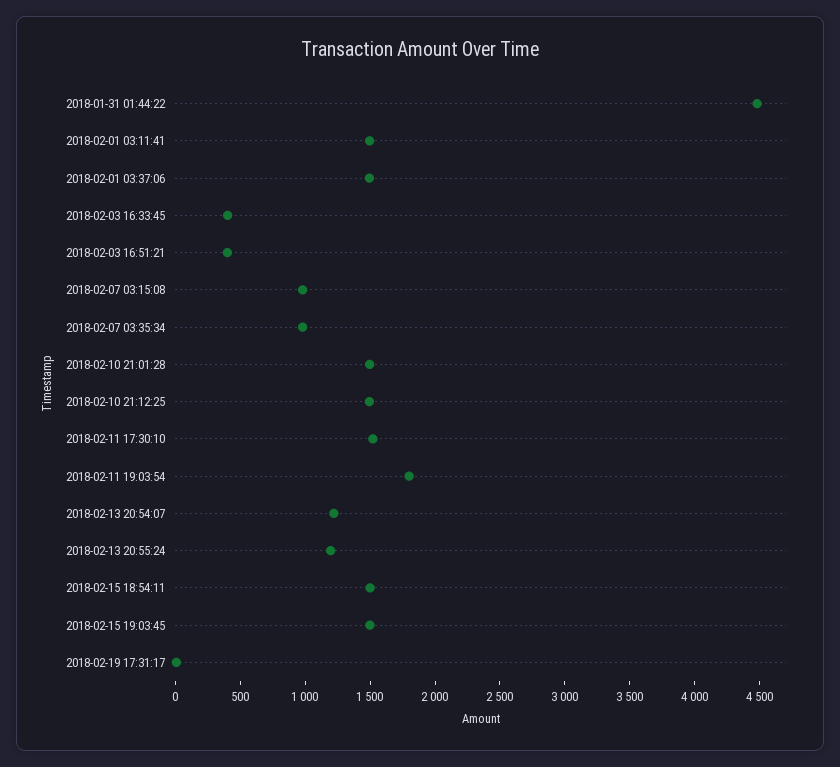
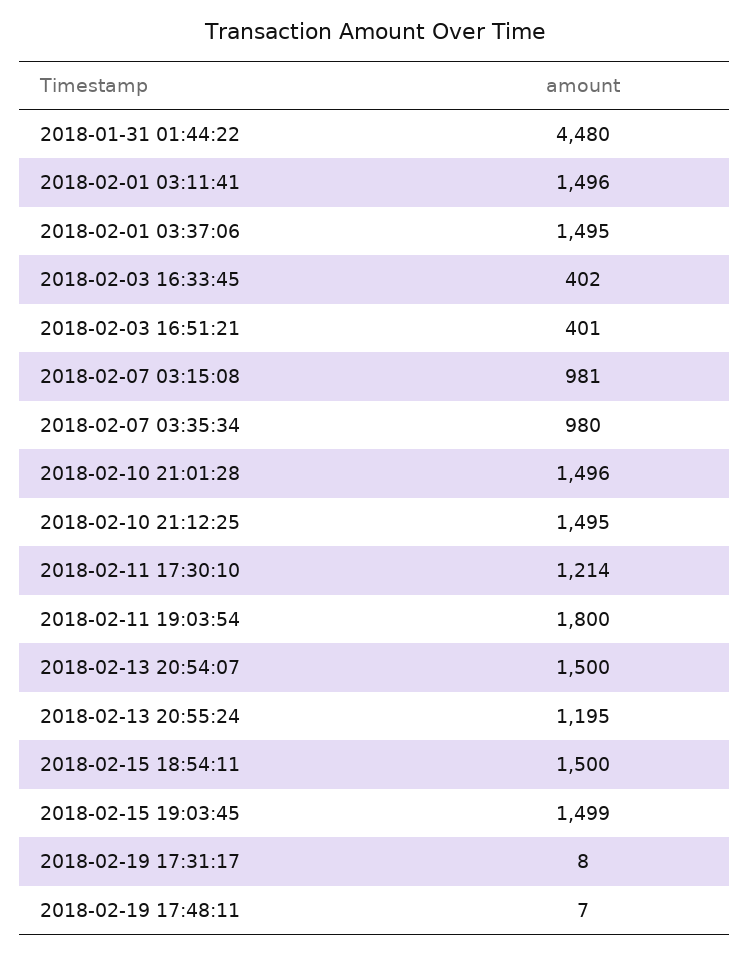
2018-02-11 17:30:10: 1500 -> 1214
2018-02-13 20:54:07: 1200 -> 1500
2018-02-19 17:48:11: none -> 7

